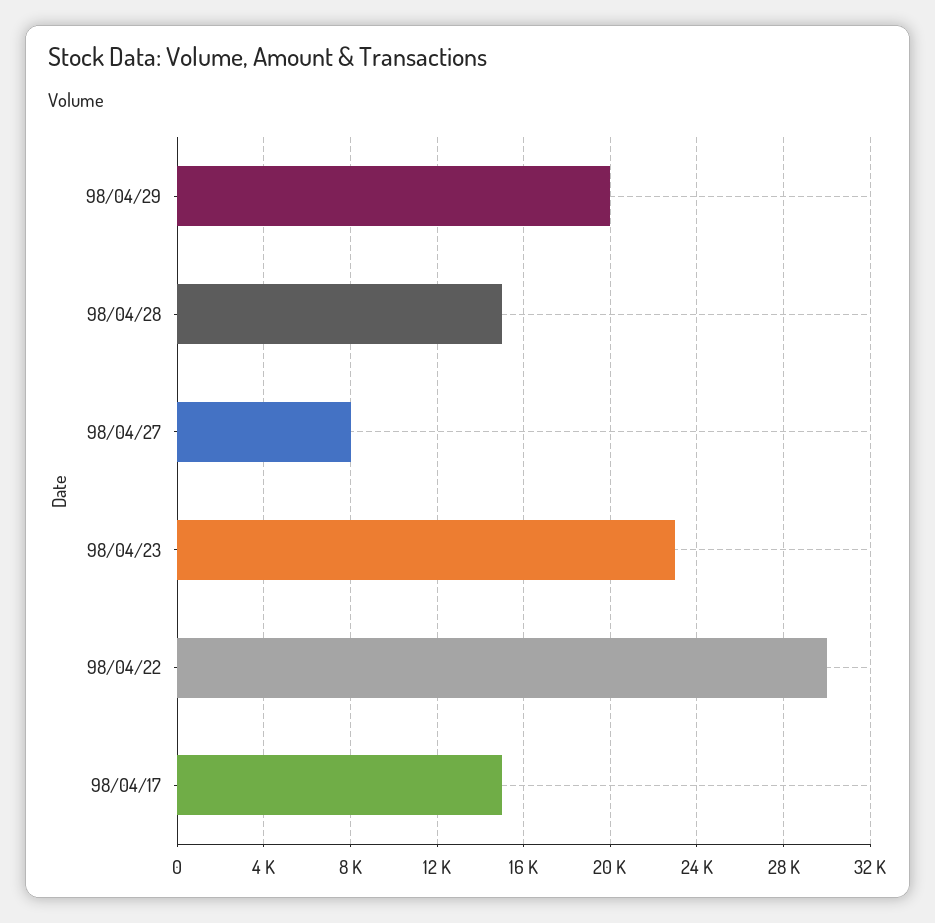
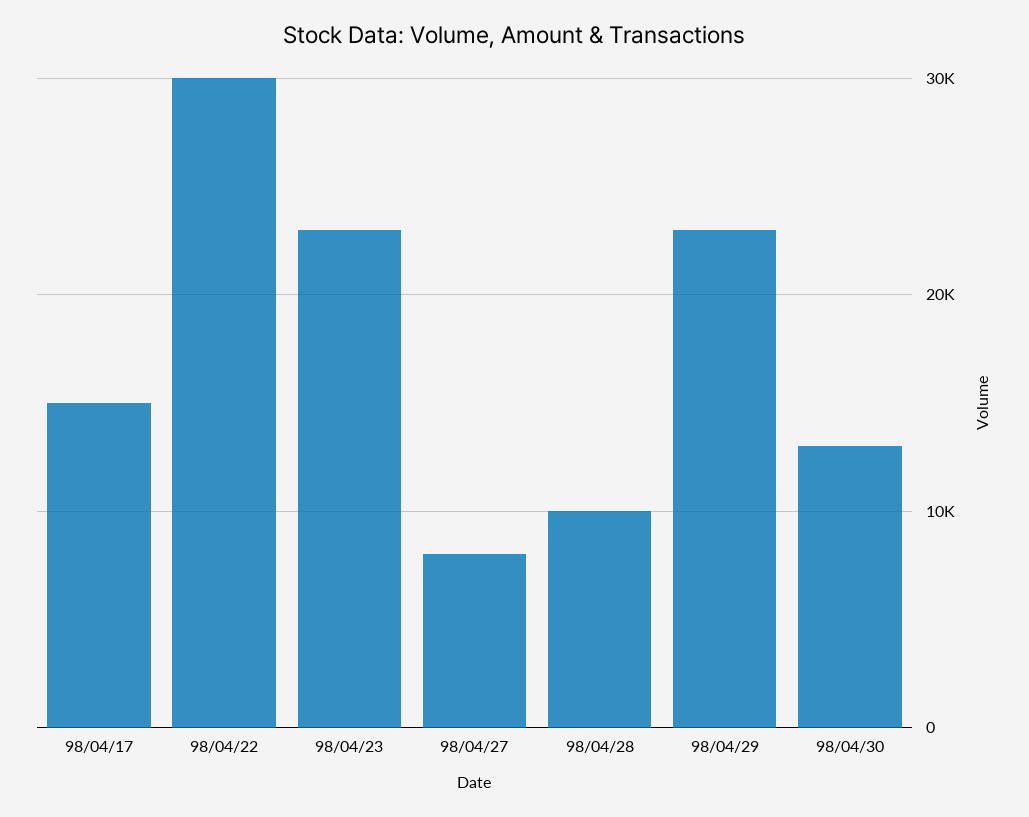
98/04/29: 20000 -> 23000
98/04/28: 15000 -> 10000
98/04/30: none -> 13000

